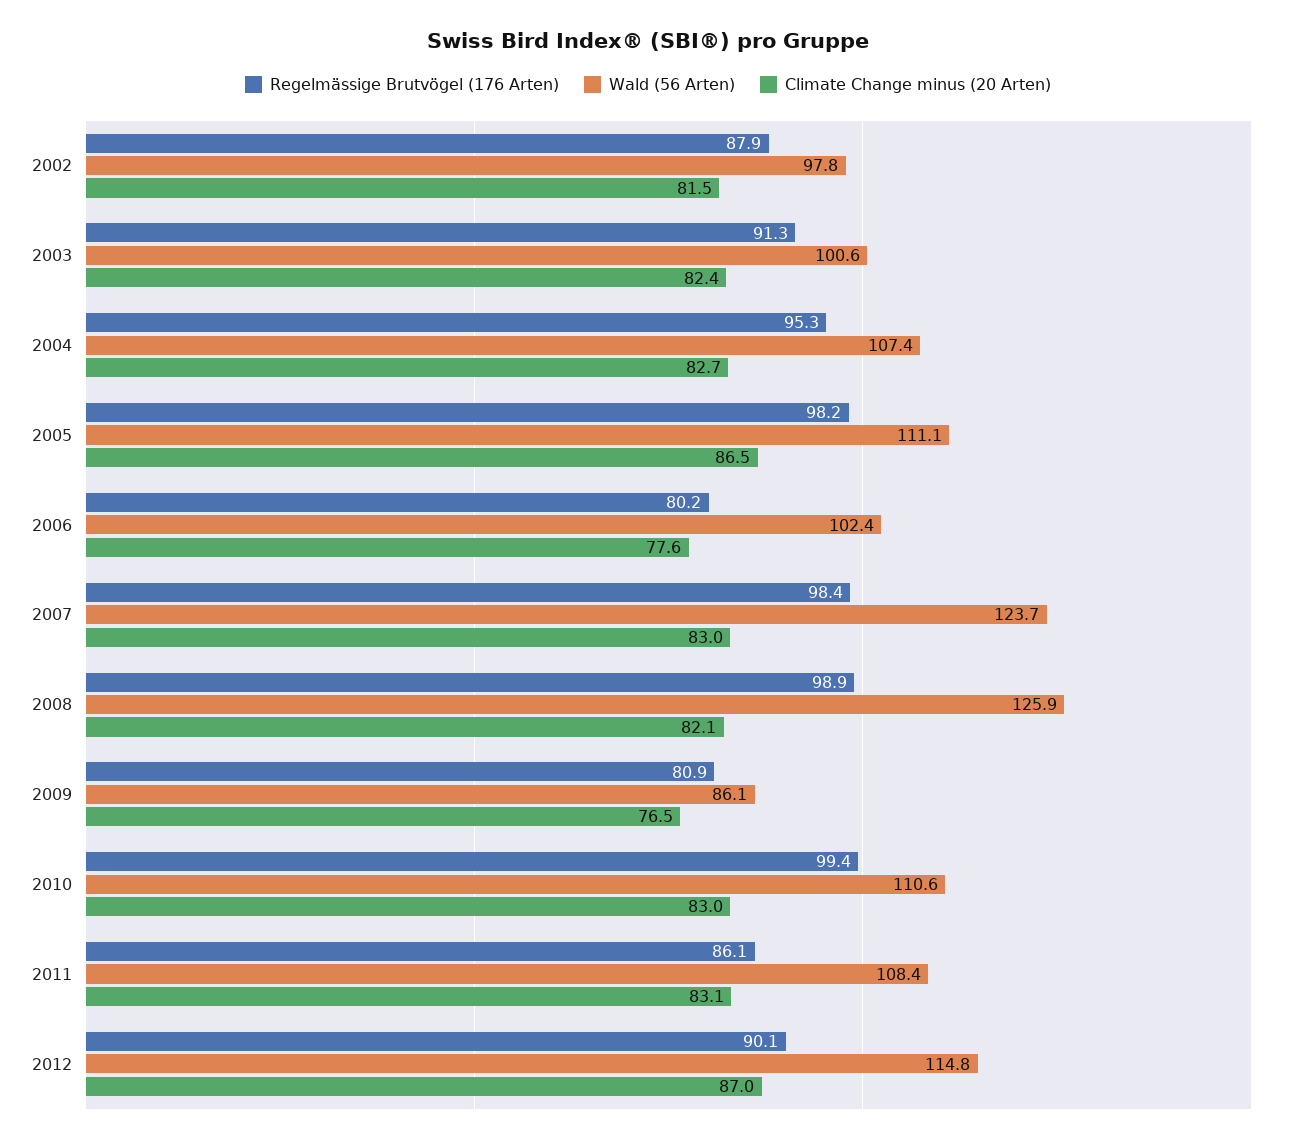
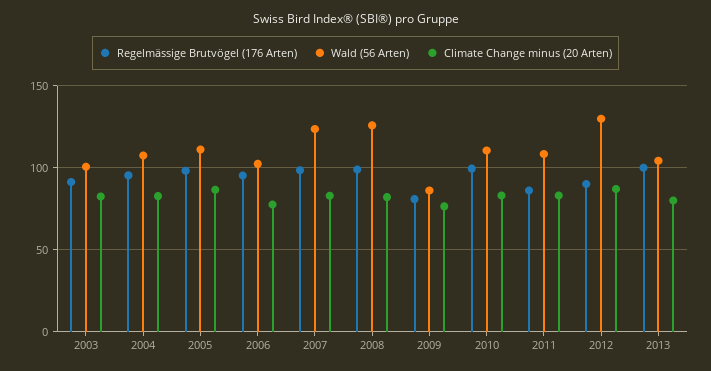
Regelmässige Brutvögel (176 Arten), 2002: 87.9 -> none
Wald (56 Arten), 2002: 97.8 -> none
Climate Change minus (20 Arten), 2002: 81.5 -> none
Regelmässige Brutvögel (176 Arten), 2006: 80.2 -> 95
Wald (56 Arten), 2012: 114.8 -> 130
Regelmässige Brutvögel (176 Arten), 2013: none -> 100
Wald (56 Arten), 2013: none -> 105
Climate Change minus (20 Arten), 2013: none -> 80

